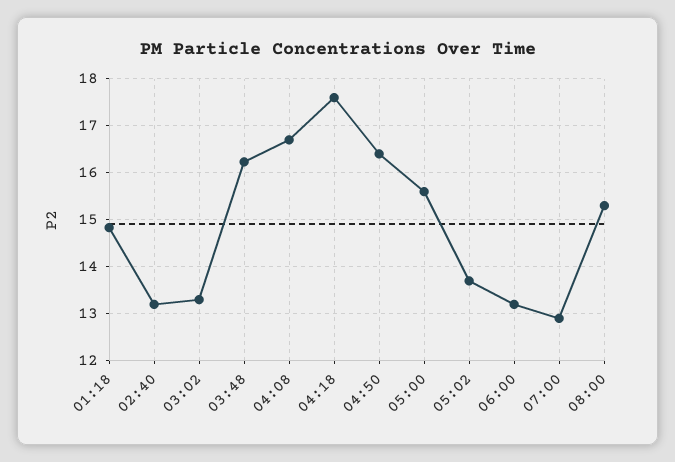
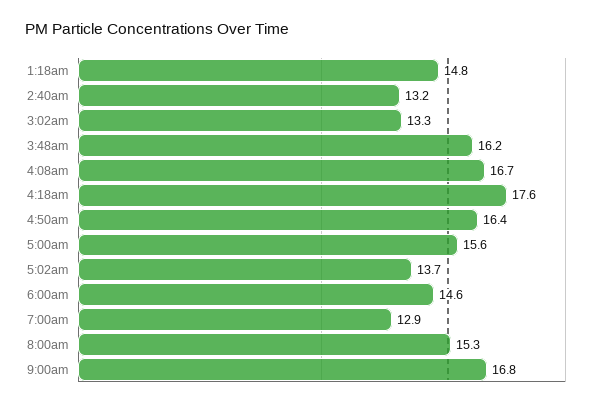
06:00: 13.2 -> 14.6
9:00am: none -> 16.8

